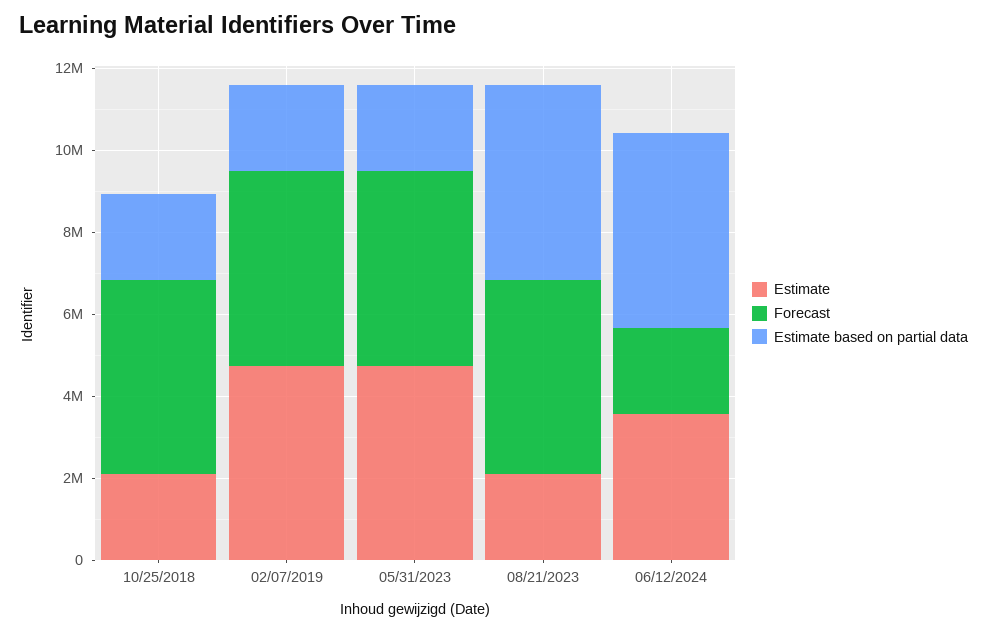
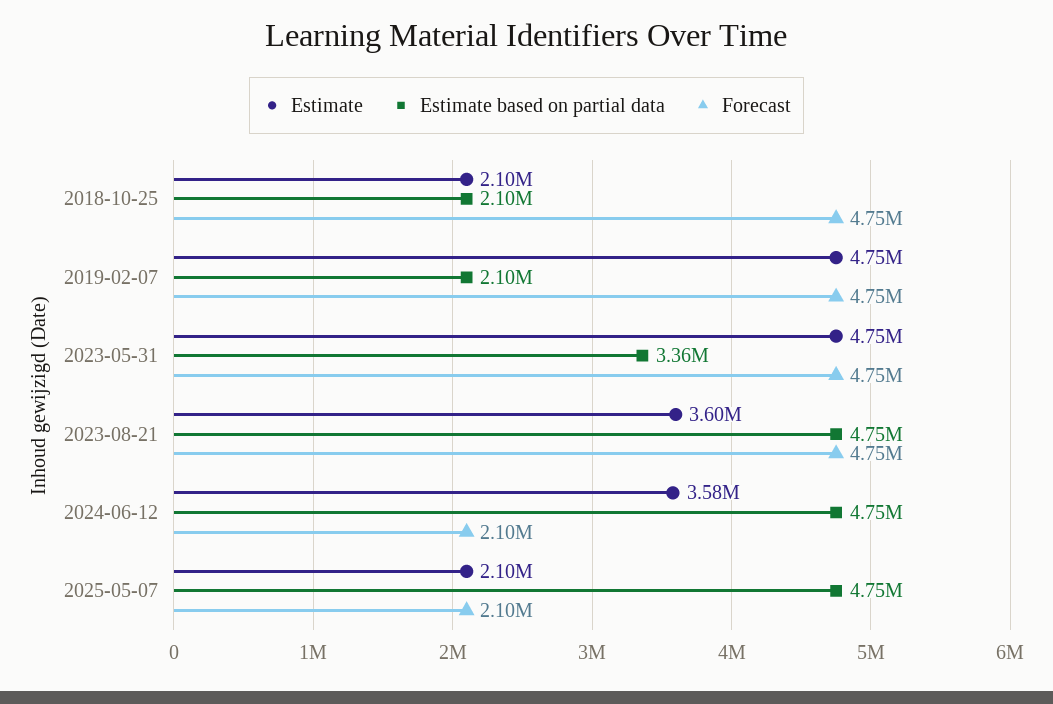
Estimate based on partial data, 05/31/2023: 2000000 -> 3360000
Estimate, 08/21/2023: 2000000 -> 3600000
Estimate, 2025-05-07: none -> 2100000
Estimate based on partial data, 2025-05-07: none -> 4750000
Forecast, 2025-05-07: none -> 2100000

